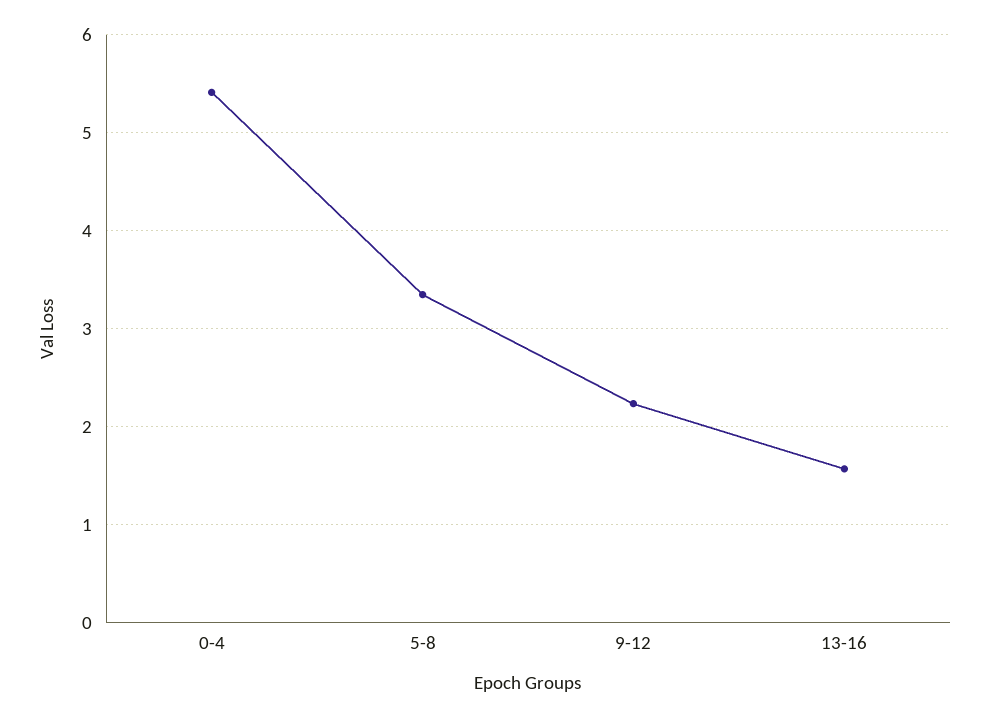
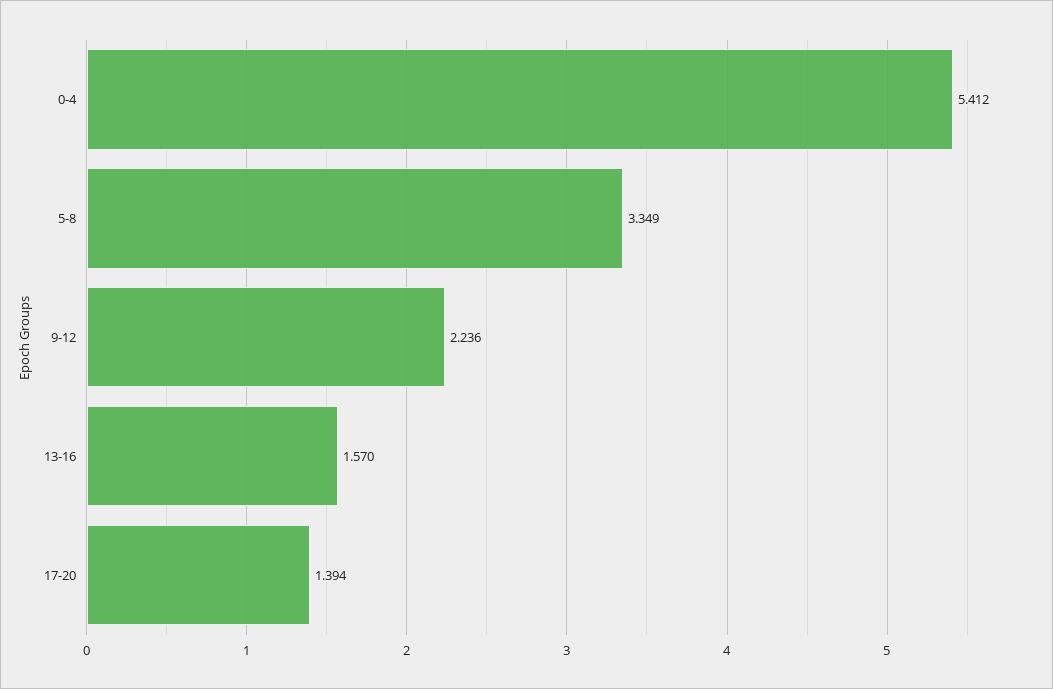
17-20: none -> 1.394

